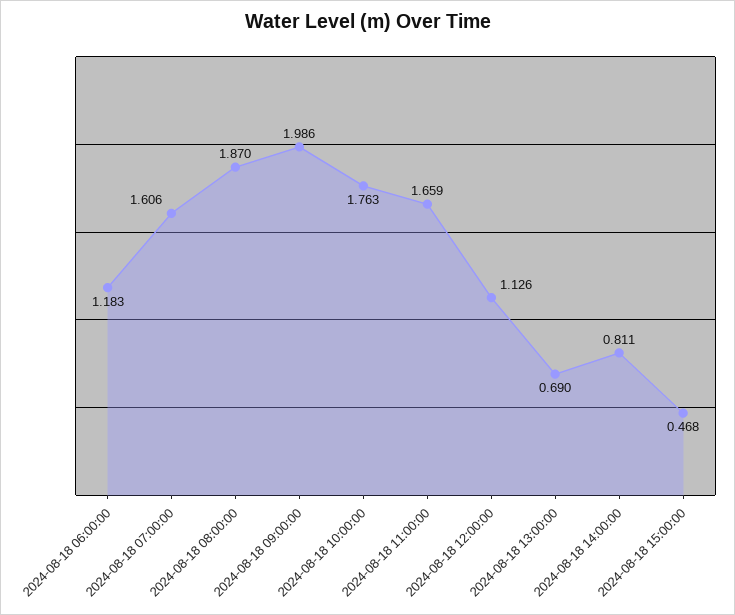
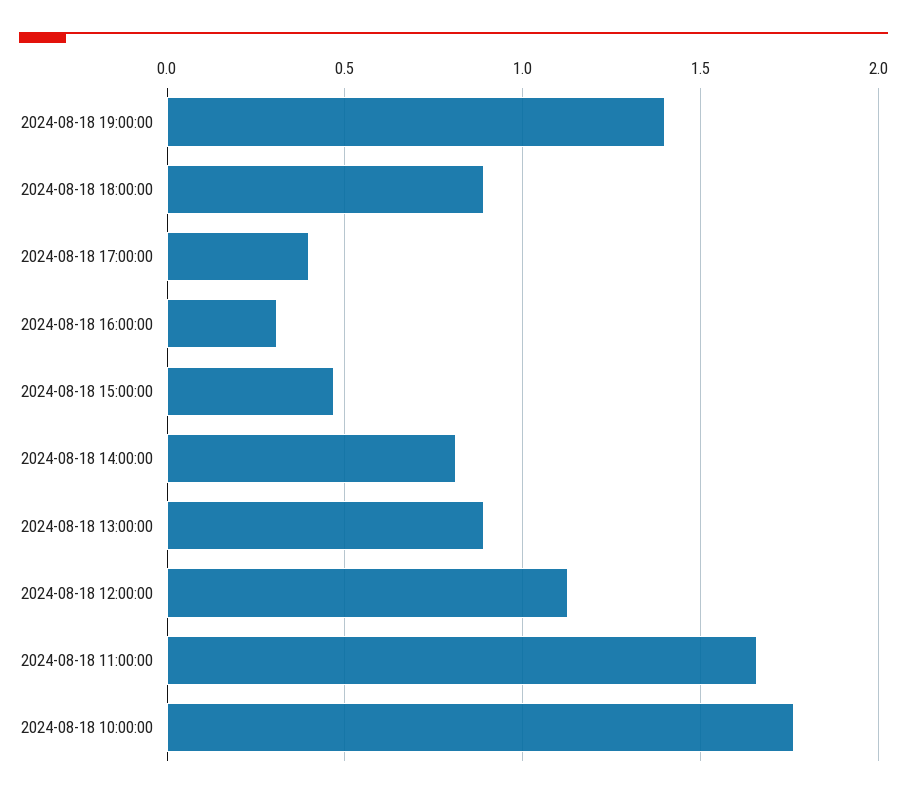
2024-08-18 06:00:00: 1.183 -> none
2024-08-18 07:00:00: 1.606 -> none
2024-08-18 08:00:00: 1.87 -> none
2024-08-18 09:00:00: 1.986 -> none
2024-08-18 13:00:00: 0.69 -> 0.9
2024-08-18 19:00:00: none -> 1.4
2024-08-18 18:00:00: none -> 0.9
2024-08-18 17:00:00: none -> 0.4
2024-08-18 16:00:00: none -> 0.3

